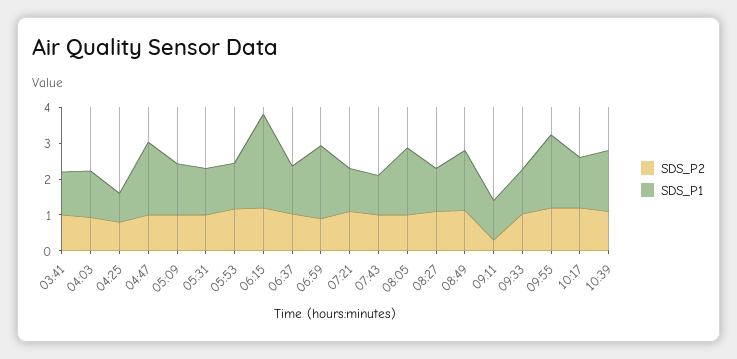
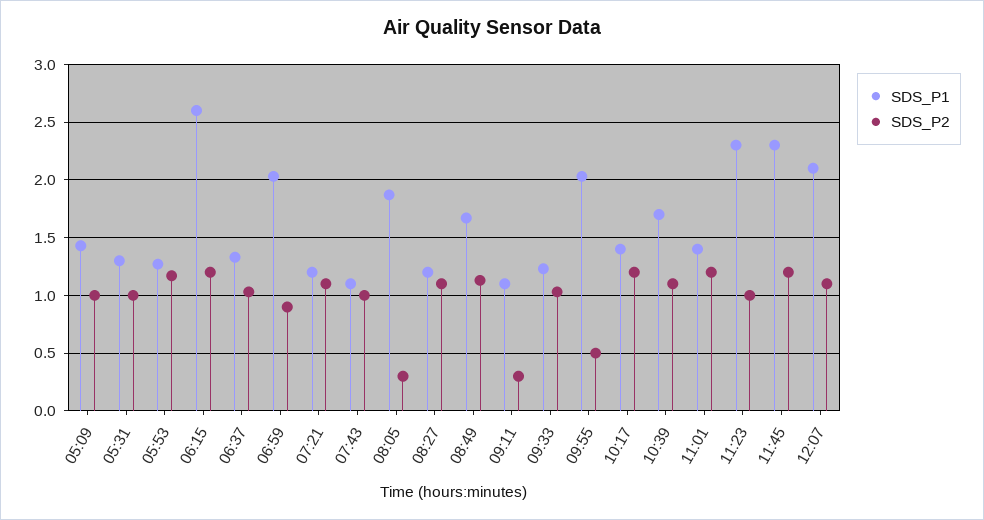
SDS_P2, 03:41: 1 -> none
SDS_P1, 03:41: 1.25 -> none
SDS_P2, 04:03: 1 -> none
SDS_P1, 04:03: 1.25 -> none
SDS_P2, 04:25: 0.75 -> none
SDS_P1, 04:25: 0.75 -> none
SDS_P2, 04:47: 1 -> none
SDS_P1, 04:47: 2 -> none
SDS_P2, 08:05: 1 -> 0.3
SDS_P2, 09:55: 1.25 -> 0.5
SDS_P1, 11:01: none -> 1.4
SDS_P2, 11:01: none -> 1.2
SDS_P1, 11:23: none -> 2.3
SDS_P2, 11:23: none -> 1
SDS_P1, 11:45: none -> 2.3
SDS_P2, 11:45: none -> 1.2
SDS_P1, 12:07: none -> 2.1
SDS_P2, 12:07: none -> 1.1

